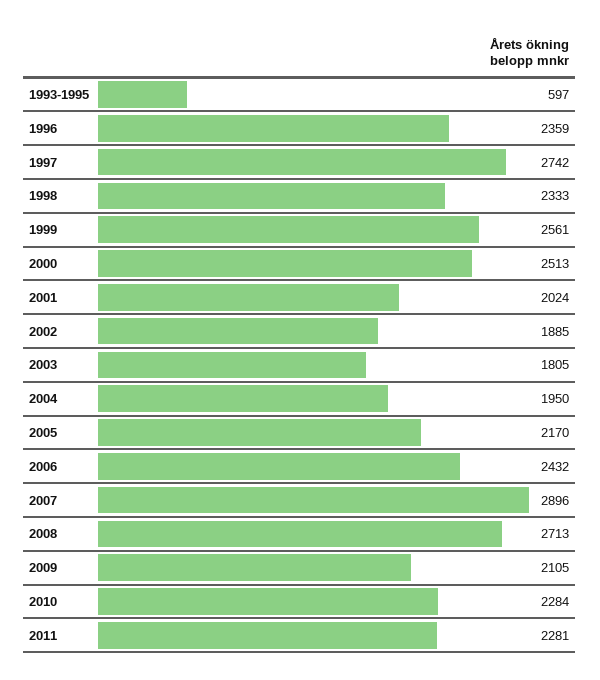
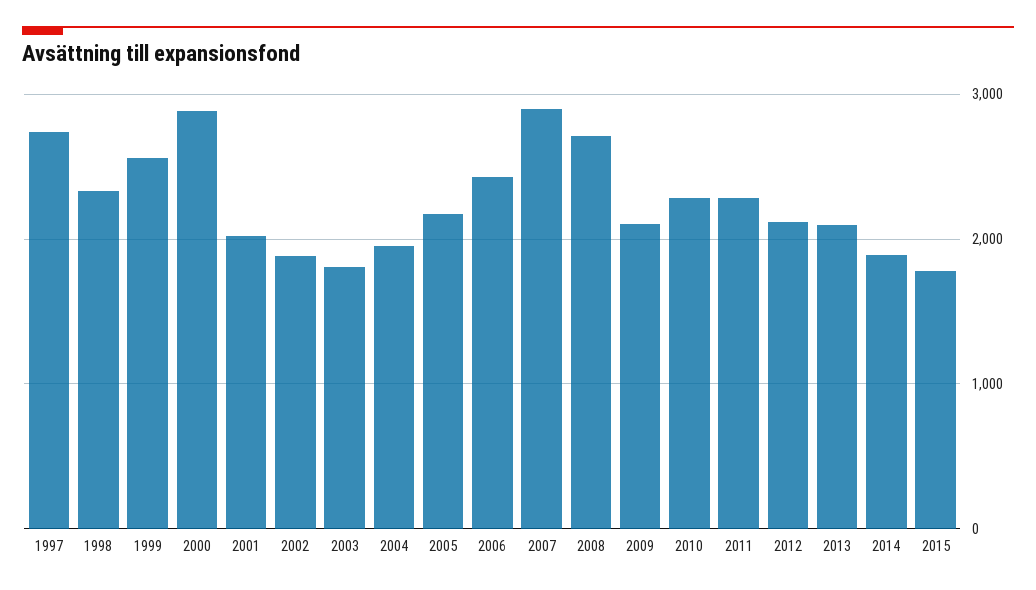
1993-1995: 597 -> none
1996: 2359 -> none
2000: 2513 -> 2900
2012: none -> 2100
2013: none -> 2100
2014: none -> 1900
2015: none -> 1800

